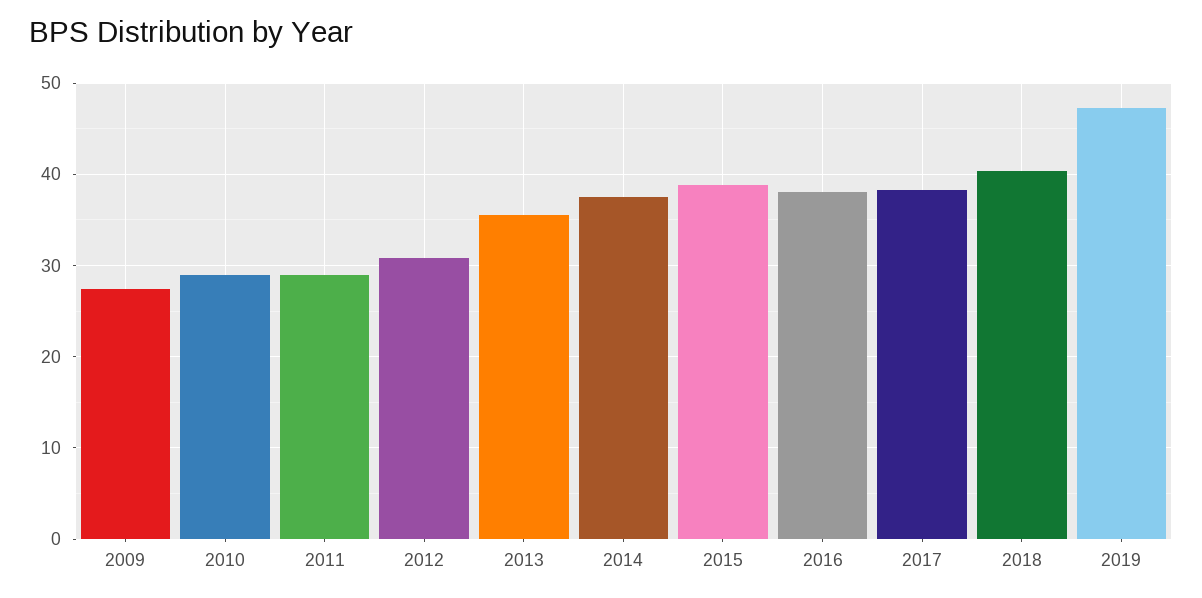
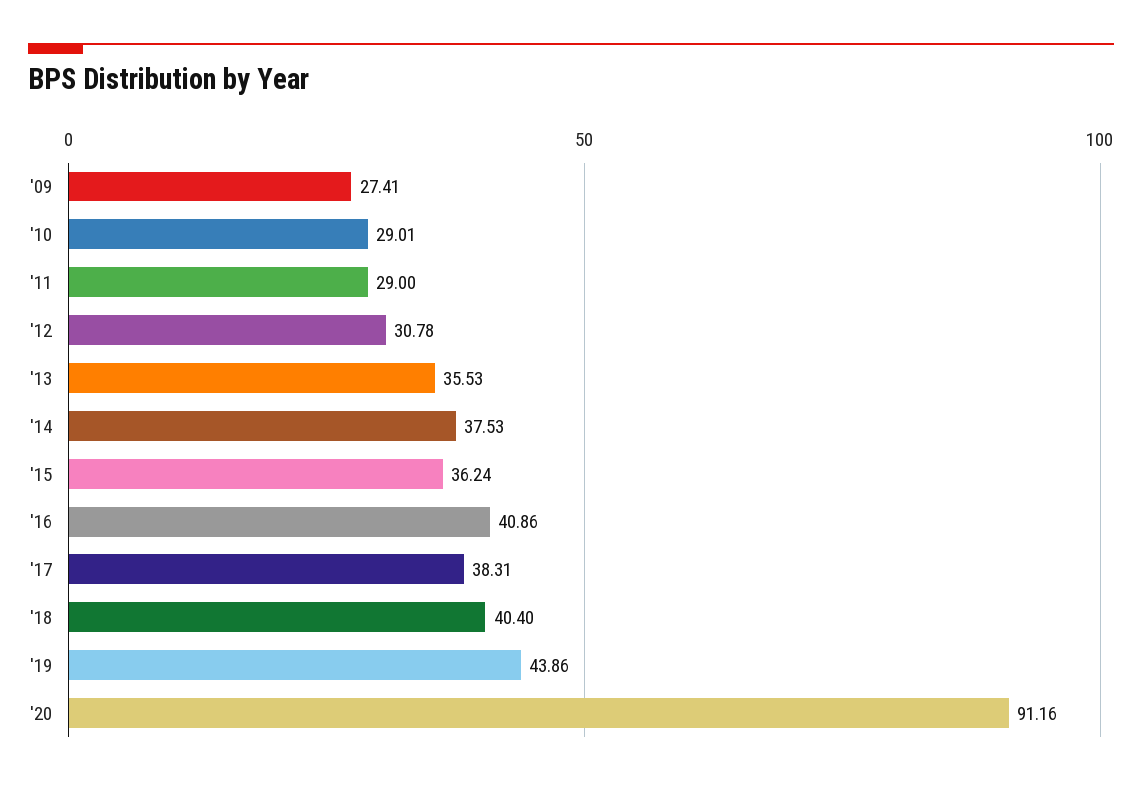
2015: 39 -> 36.24
2016: 38 -> 40.86
2019: 47 -> 43.86
'20: none -> 91.16

